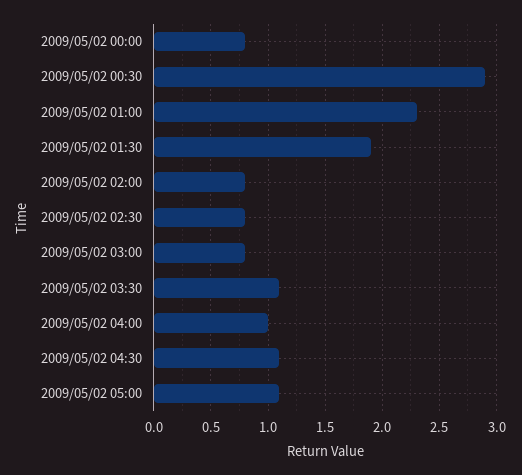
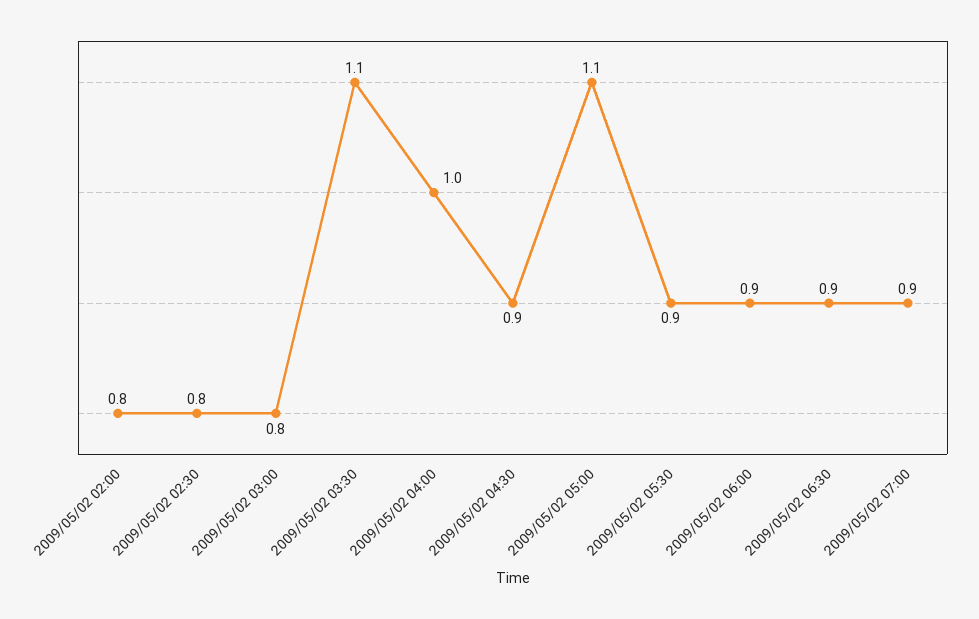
2009/05/02 00:00: 0.8 -> none
2009/05/02 00:30: 2.9 -> none
2009/05/02 01:00: 2.3 -> none
2009/05/02 01:30: 1.9 -> none
2009/05/02 04:30: 1.1 -> 0.9
2009/05/02 05:30: none -> 0.9
2009/05/02 06:00: none -> 0.9
2009/05/02 06:30: none -> 0.9
2009/05/02 07:00: none -> 0.9

